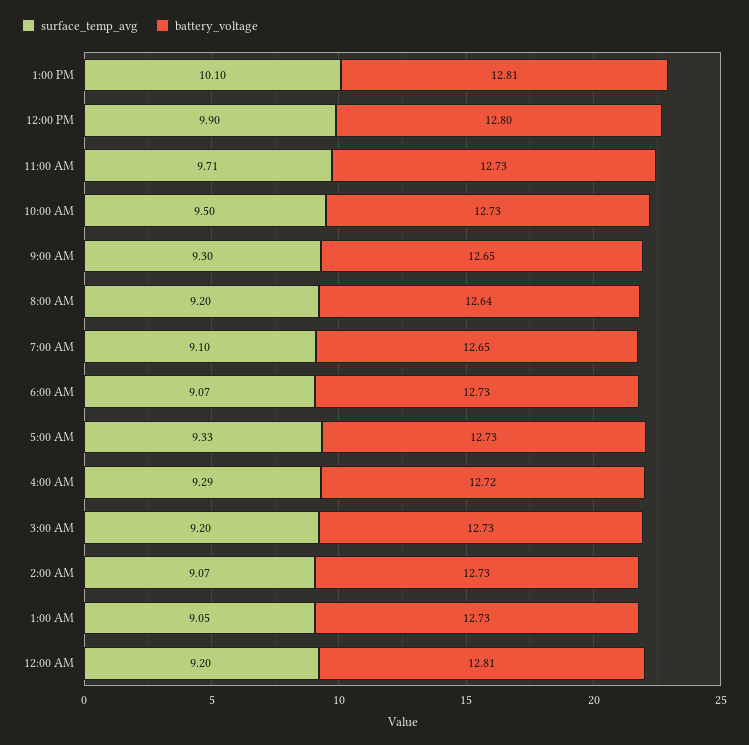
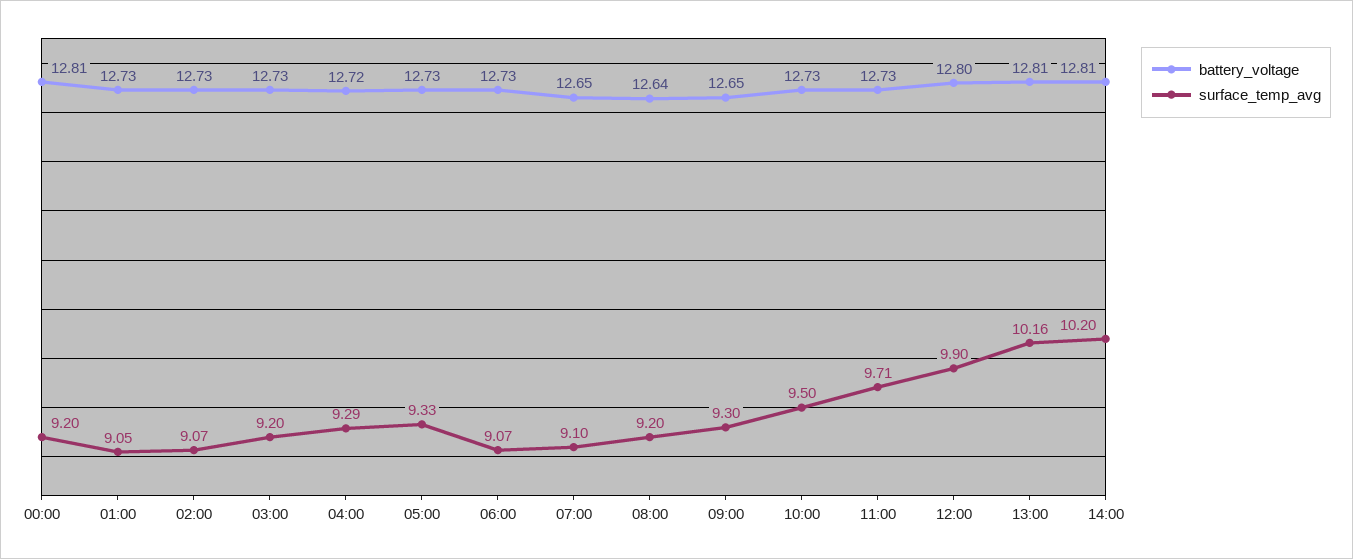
surface_temp_avg, 1:00 PM: 10.1 -> 10.16
battery_voltage, 14:00: none -> 12.81
surface_temp_avg, 14:00: none -> 10.2

